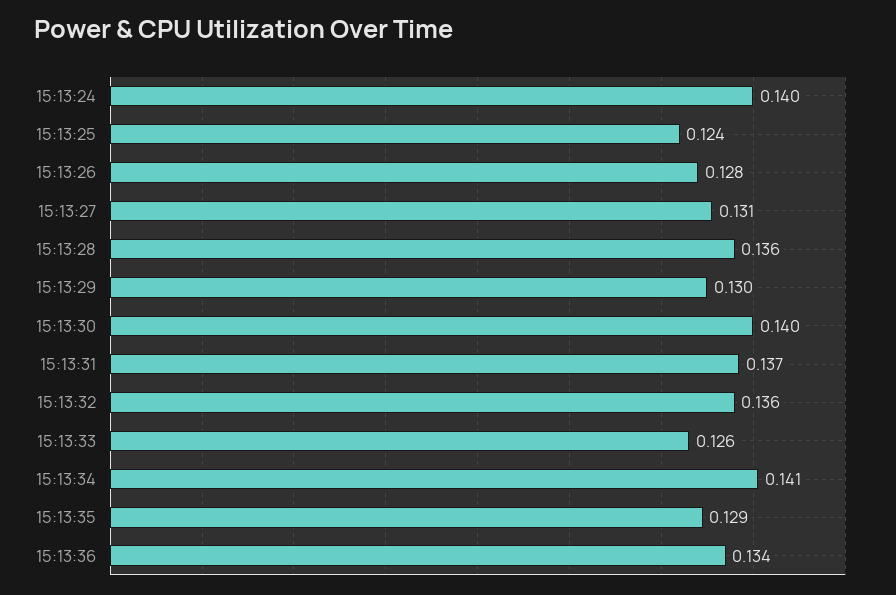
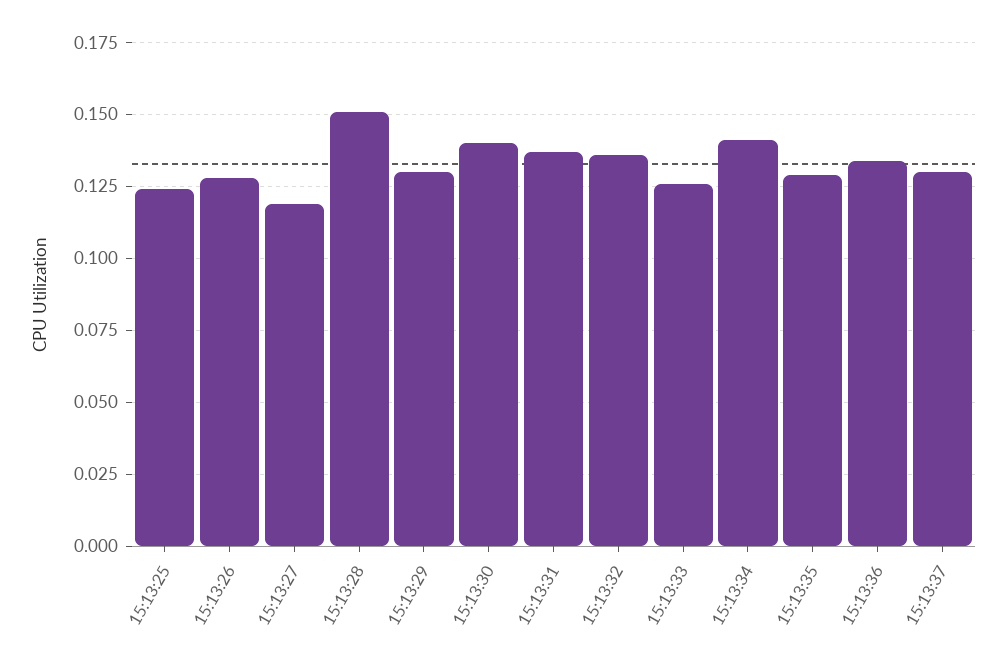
15:13:24: 0.14 -> none
15:13:27: 0.131 -> 0.12
15:13:28: 0.136 -> 0.15
15:13:37: none -> 0.13

